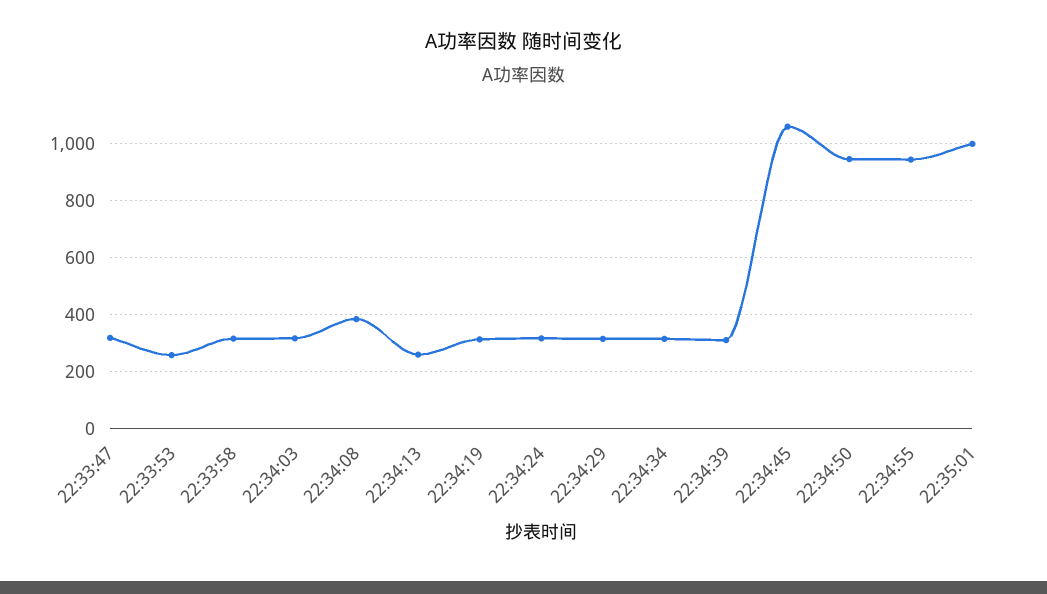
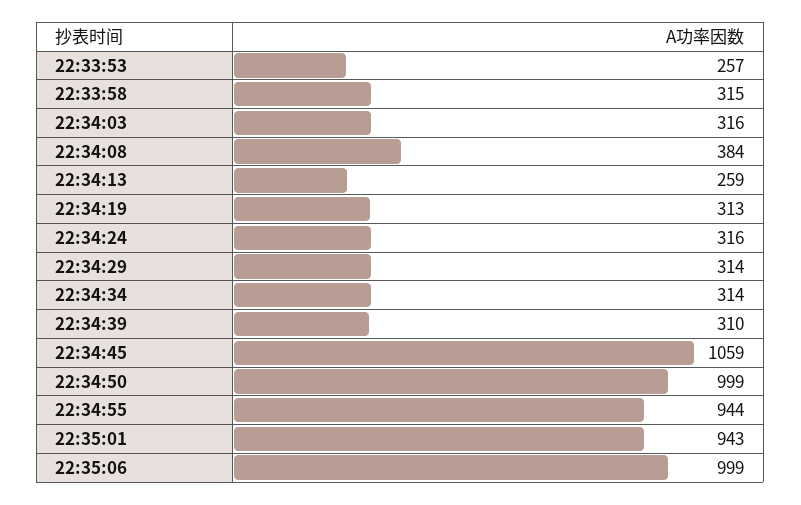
22:33:47: 325 -> none
22:34:50: 950 -> 999
22:35:01: 1000 -> 943
22:35:06: none -> 999

